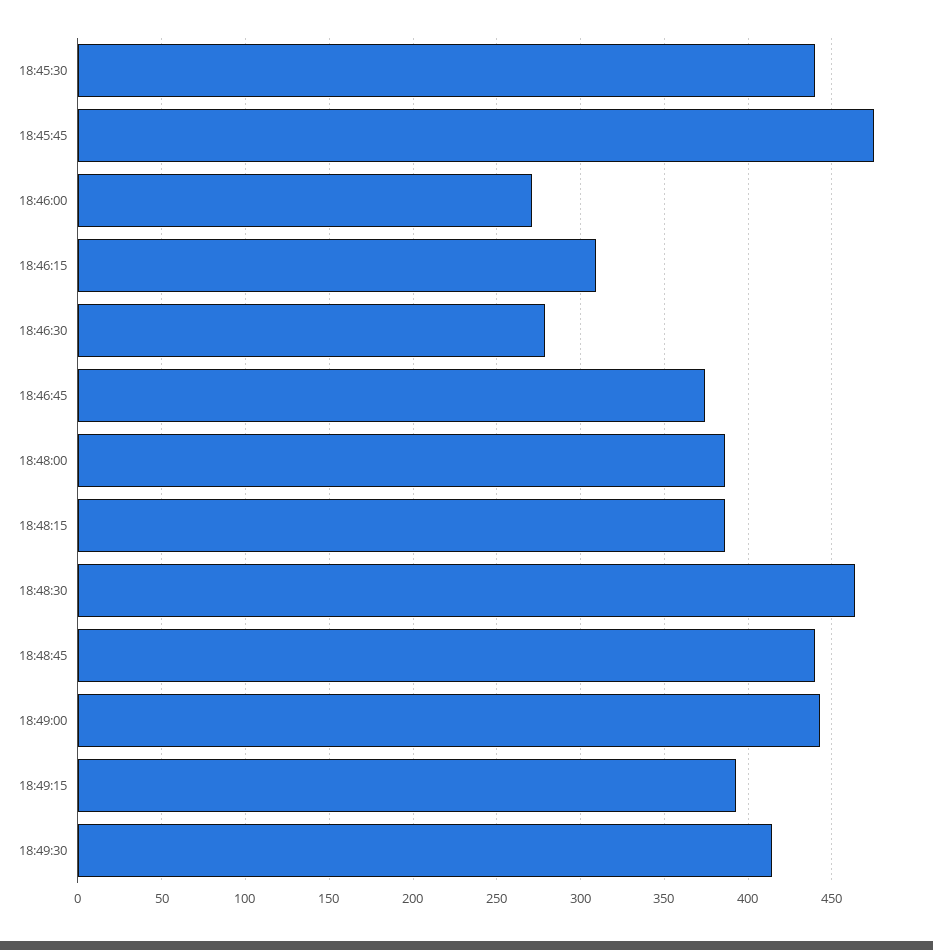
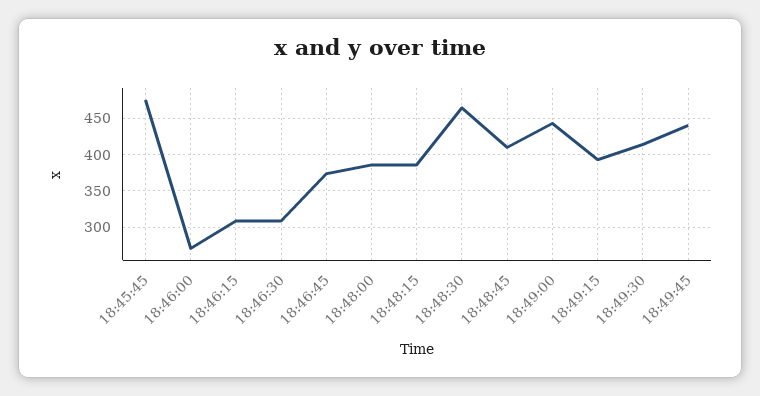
18:45:30: 440 -> none
18:46:30: 280 -> 310
18:48:45: 440 -> 410
18:49:45: none -> 440

